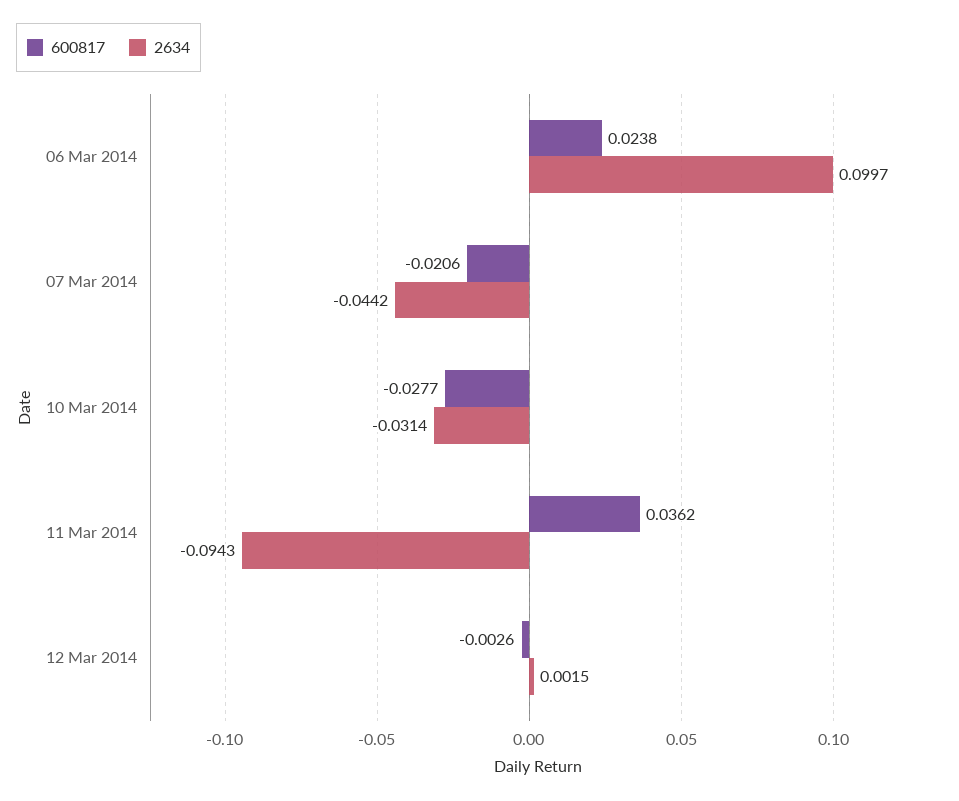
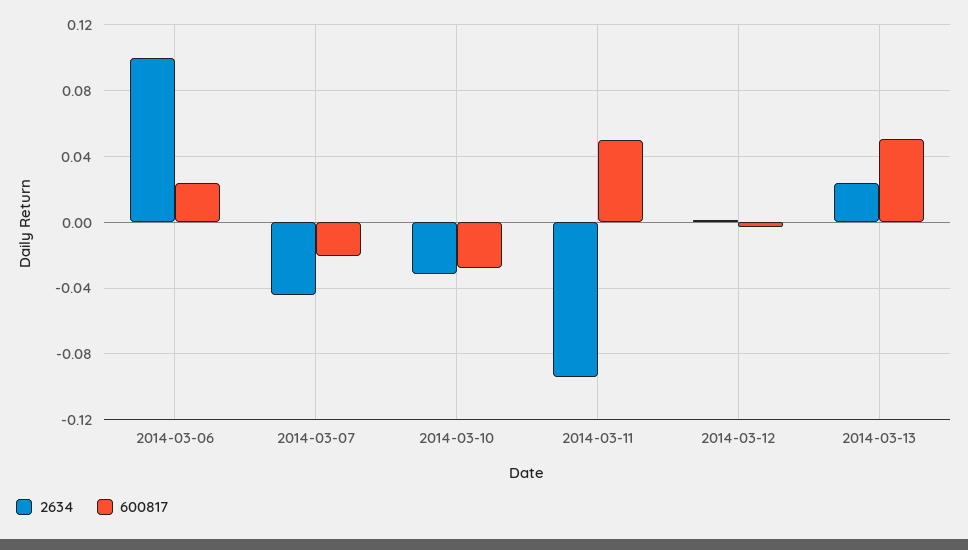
600817, 11 Mar 2014: 0.0362 -> 0.05
2634, 2014-03-13: none -> 0.025
600817, 2014-03-13: none -> 0.05

